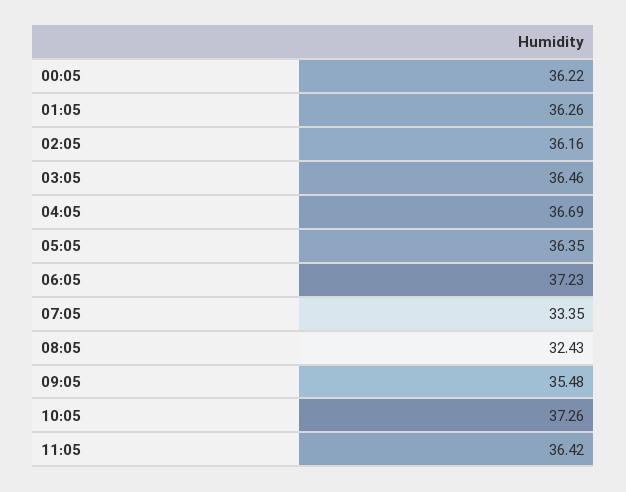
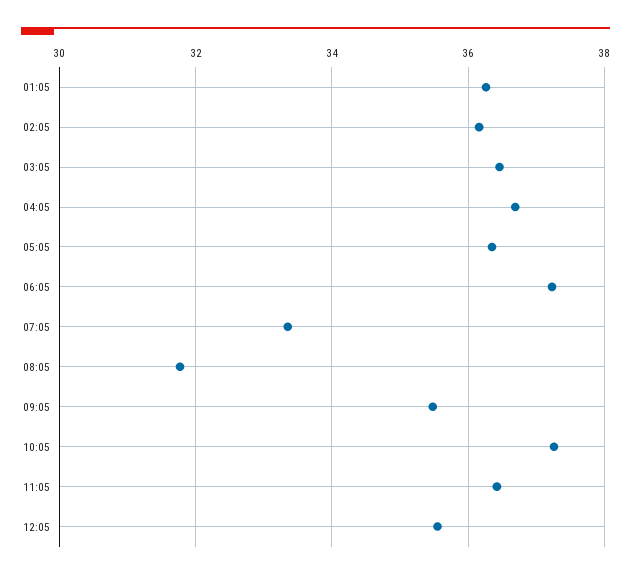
00:05: 36.22 -> none
08:05: 32.43 -> 31.8
12:05: none -> 35.6

